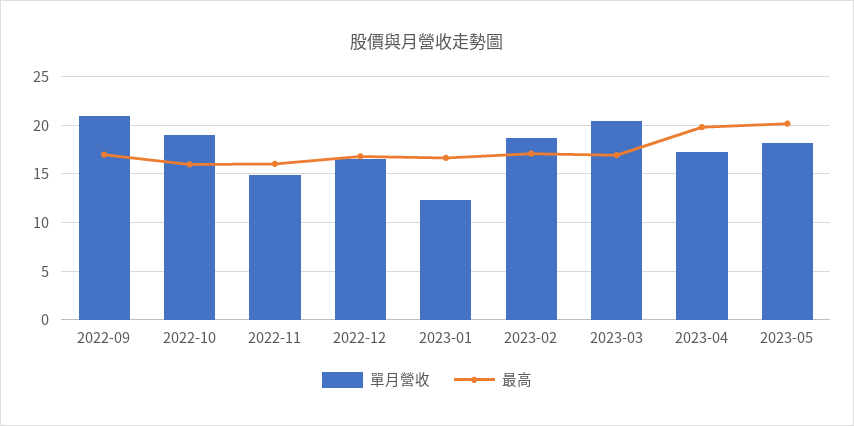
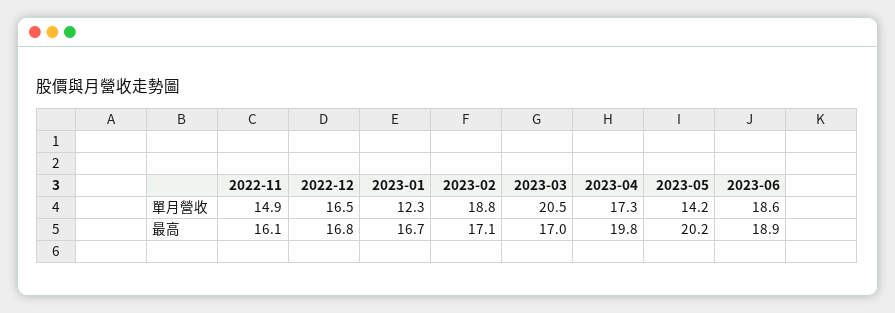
單月營收, 2022-09: 21 -> none
最高, 2022-09: 17 -> none
單月營收, 2022-10: 19 -> none
最高, 2022-10: 16 -> none
單月營收, 2023-05: 18 -> 14.2
單月營收, 2023-06: none -> 18.6
最高, 2023-06: none -> 18.9

